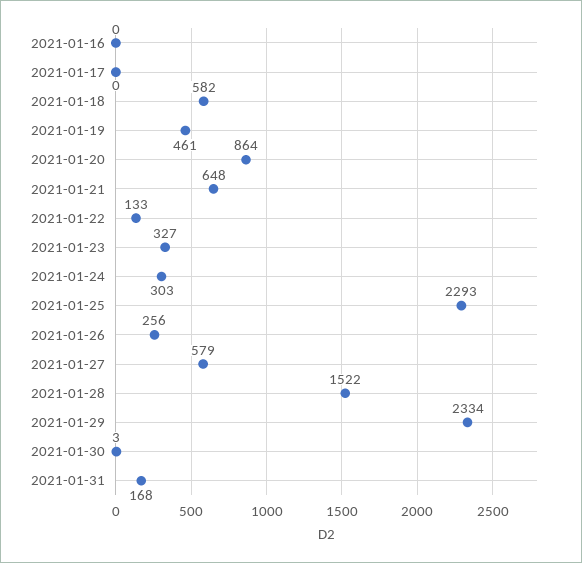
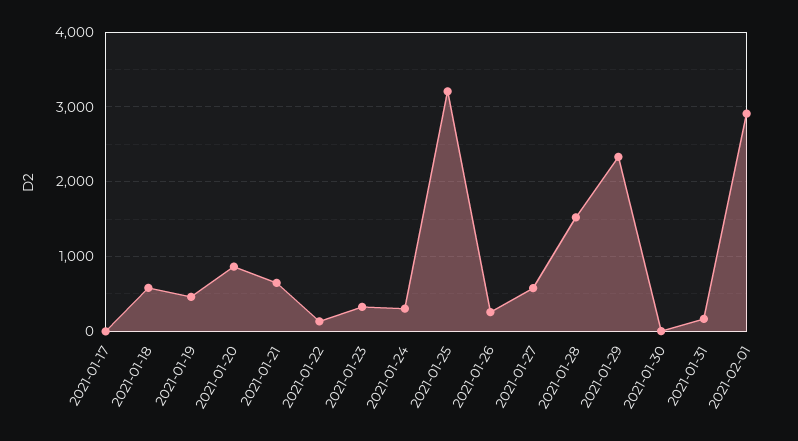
2021-01-16: 0 -> none
2021-01-25: 2293 -> 3200
2021-02-01: none -> 2900

